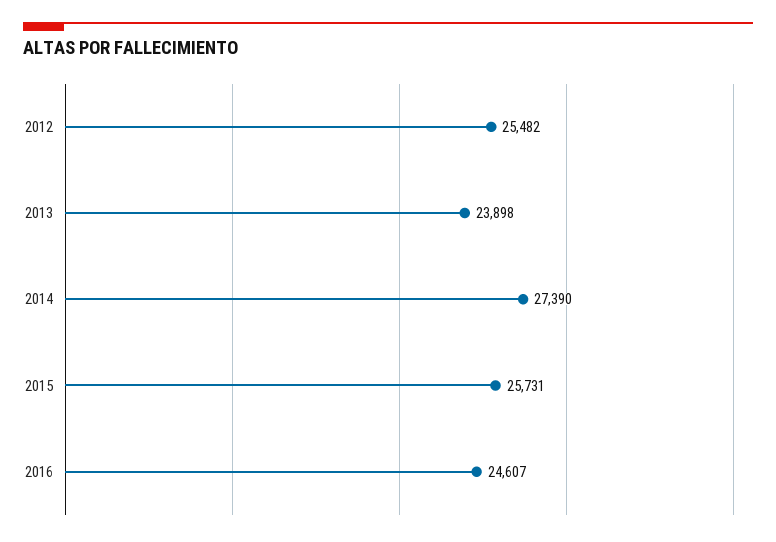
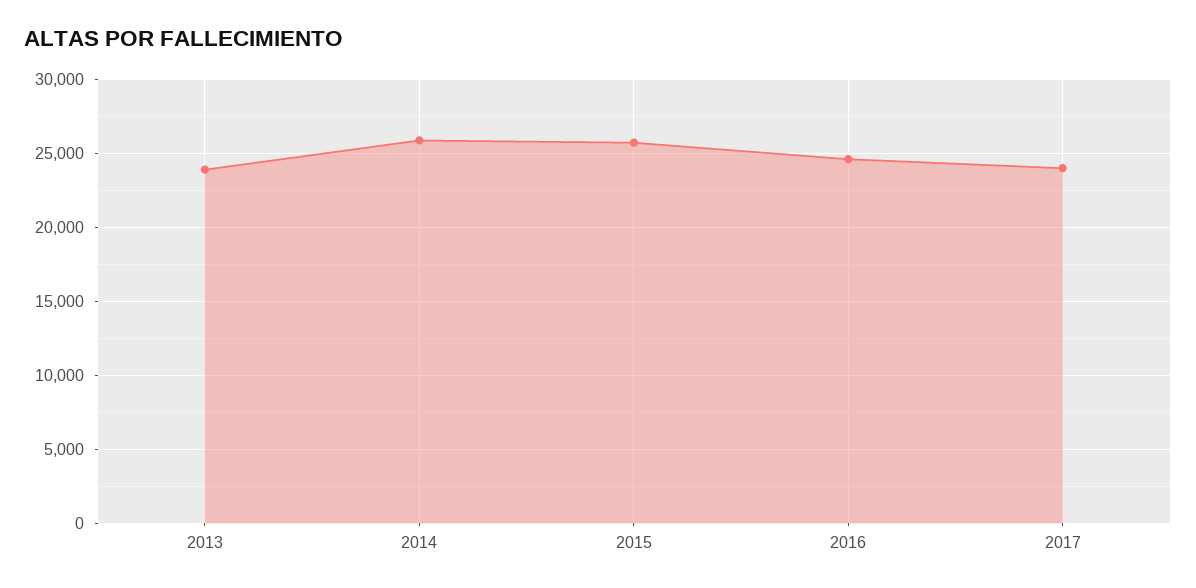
2012: 25482 -> none
2014: 27390 -> 26000
2017: none -> 24000

